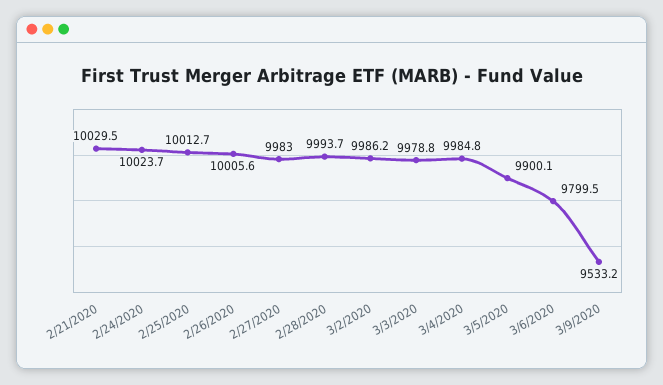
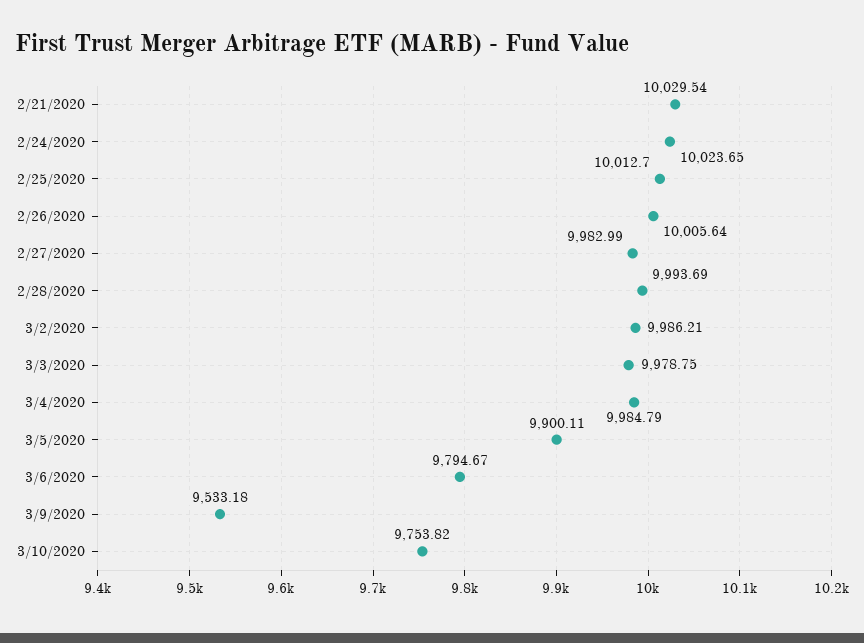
3/6/2020: 9799.5 -> 9794.67
3/10/2020: none -> 9753.82

